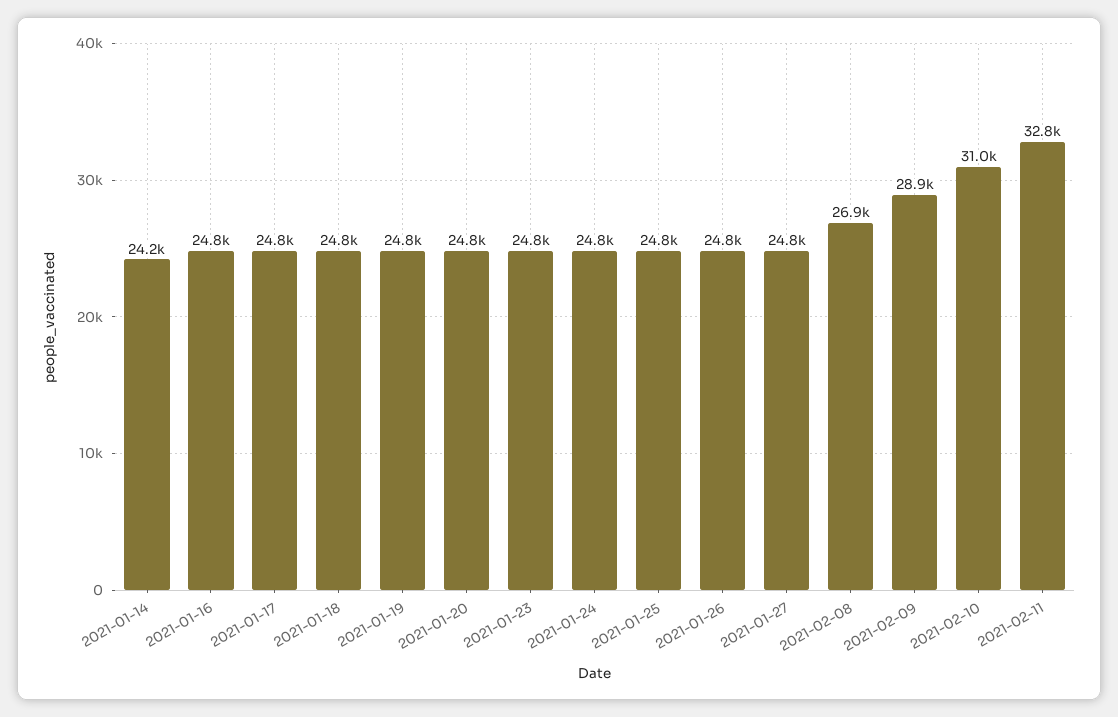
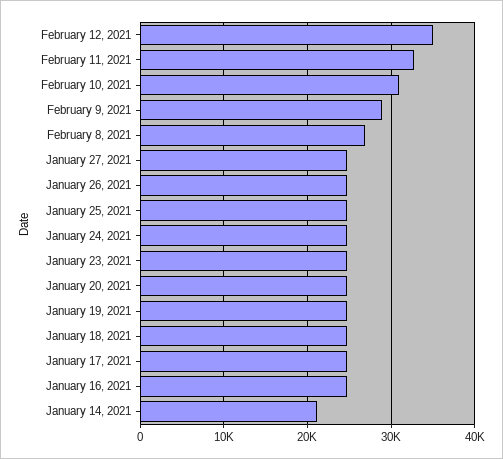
2021-01-14: 24200 -> 21000
February 12, 2021: none -> 35000

